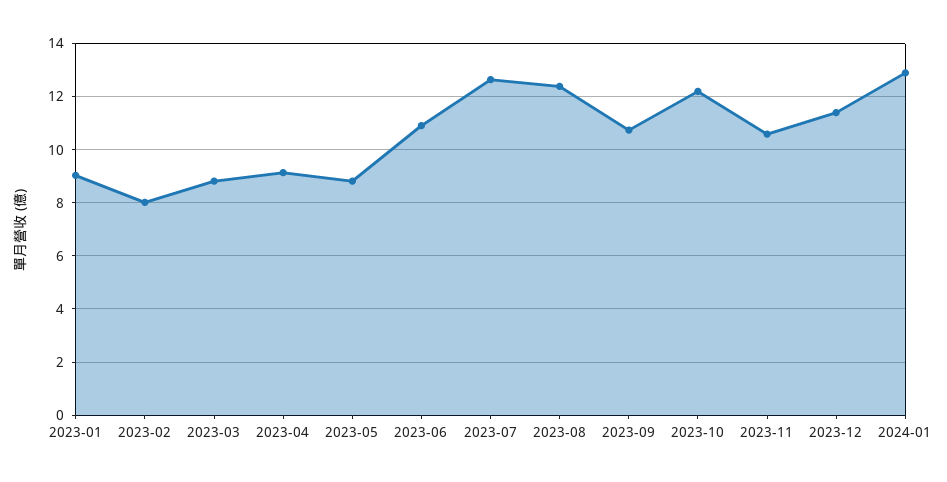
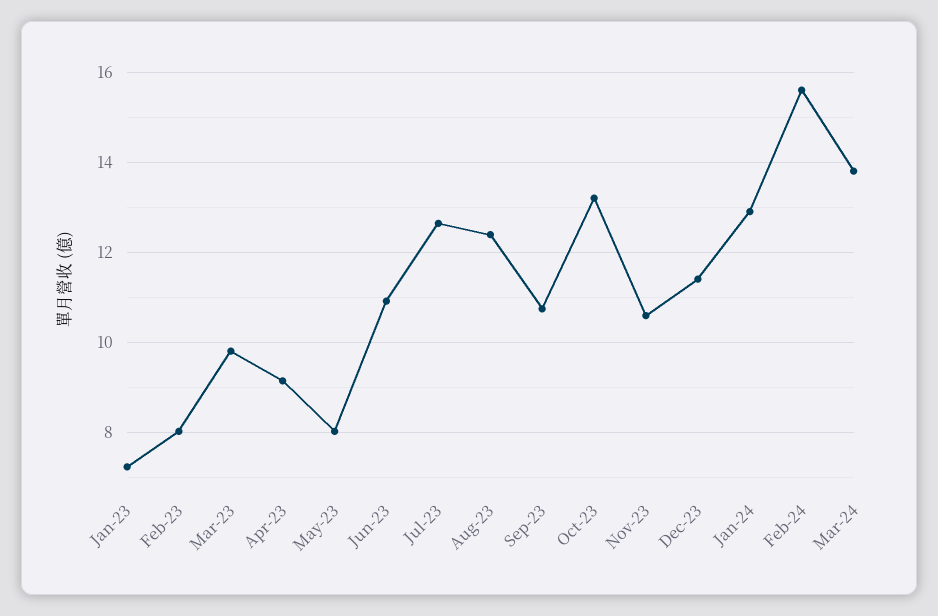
2023-01: 9 -> 7.2
2023-03: 8.75 -> 9.8
2023-05: 8.75 -> 8
2023-10: 12.25 -> 13.2
Feb-24: none -> 15.6
Mar-24: none -> 13.8

